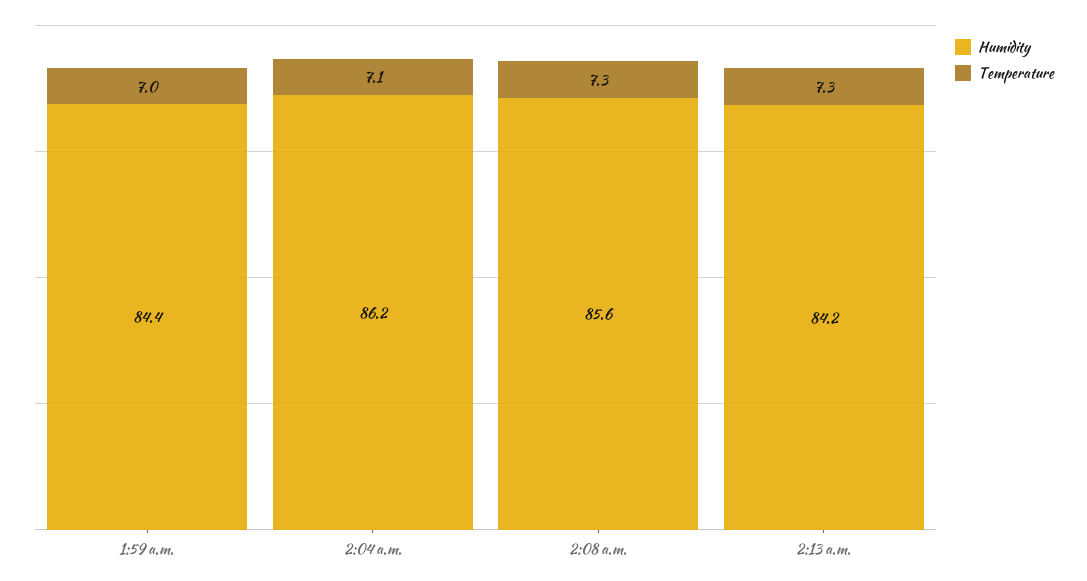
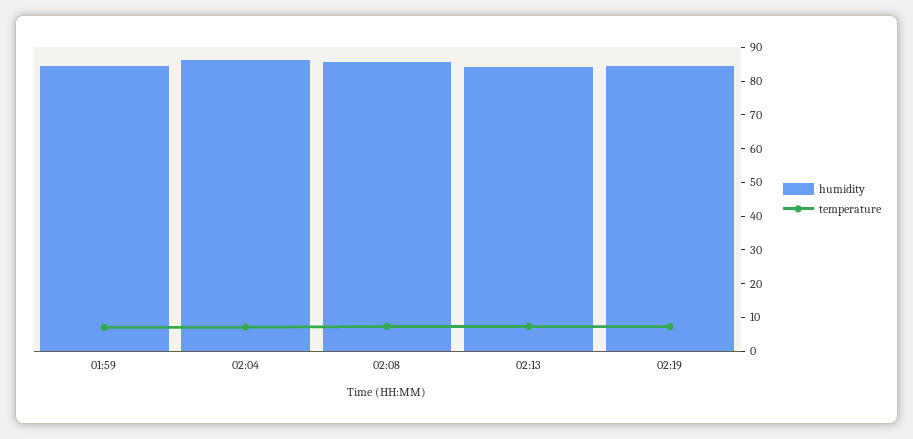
Humidity, 02:19: none -> 85
Temperature, 02:19: none -> 7.5

